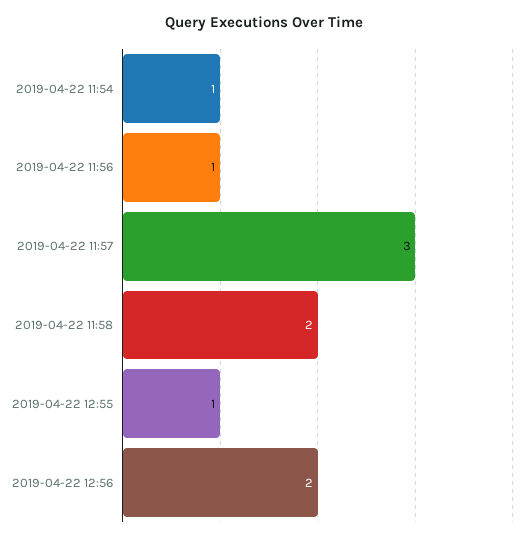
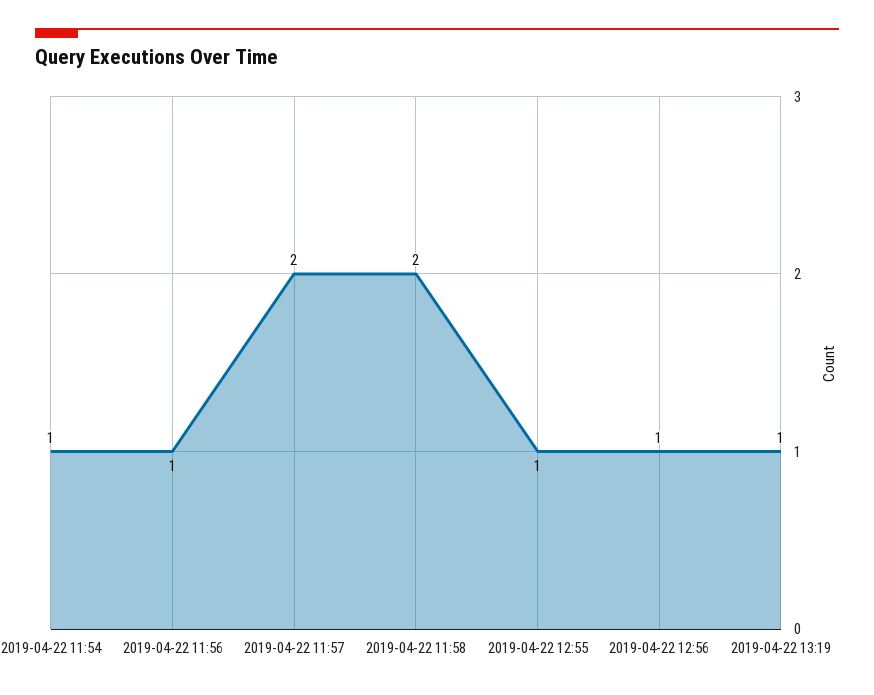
2019-04-22 11:57: 3 -> 2
2019-04-22 12:56: 2 -> 1
2019-04-22 13:19: none -> 1

